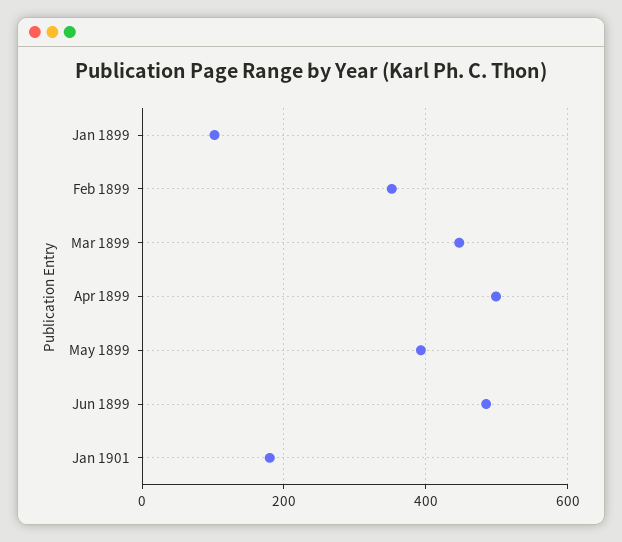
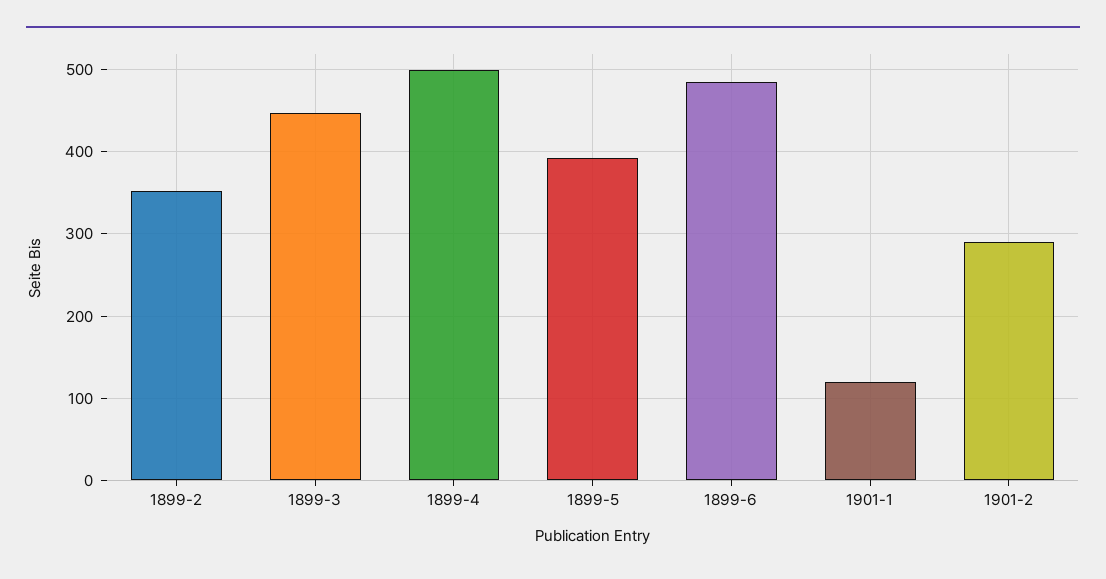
Jan 1899: 100 -> none
Jan 1901: 180 -> 120
1901-2: none -> 290

